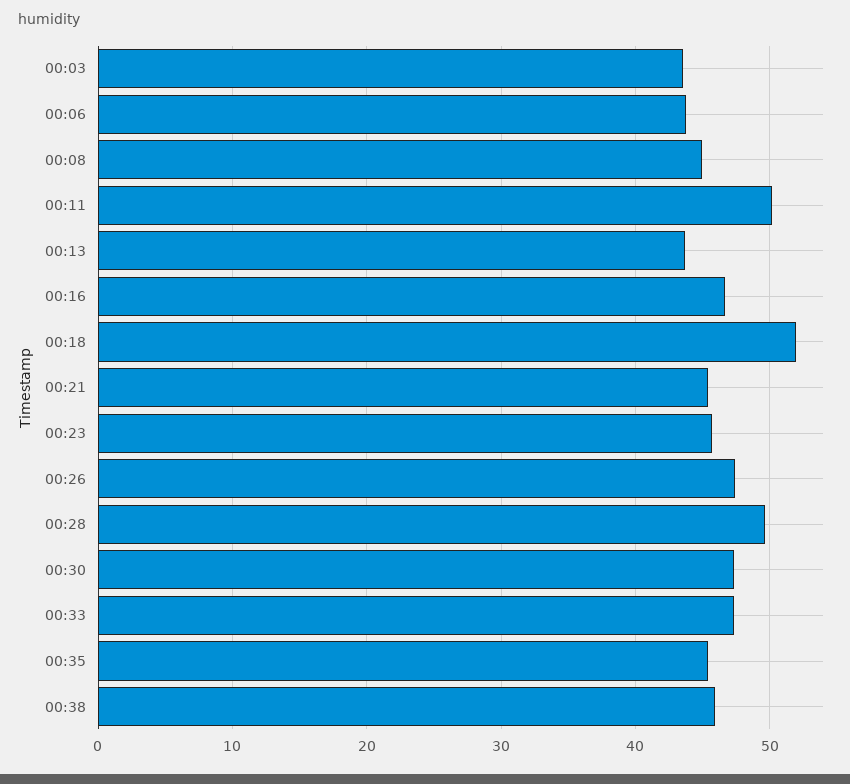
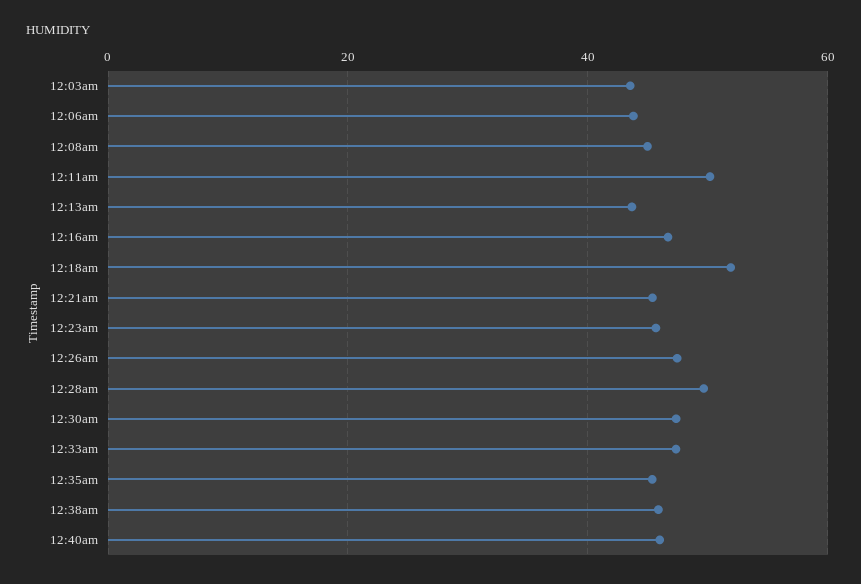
12:40am: none -> 46

